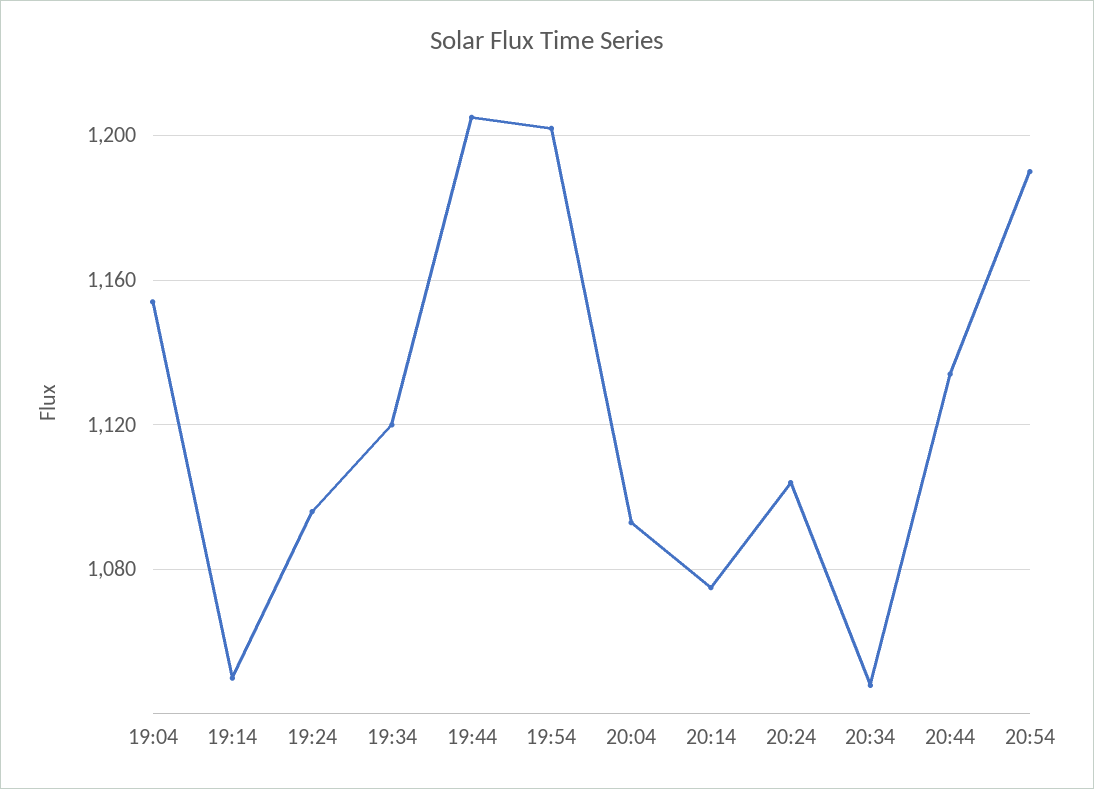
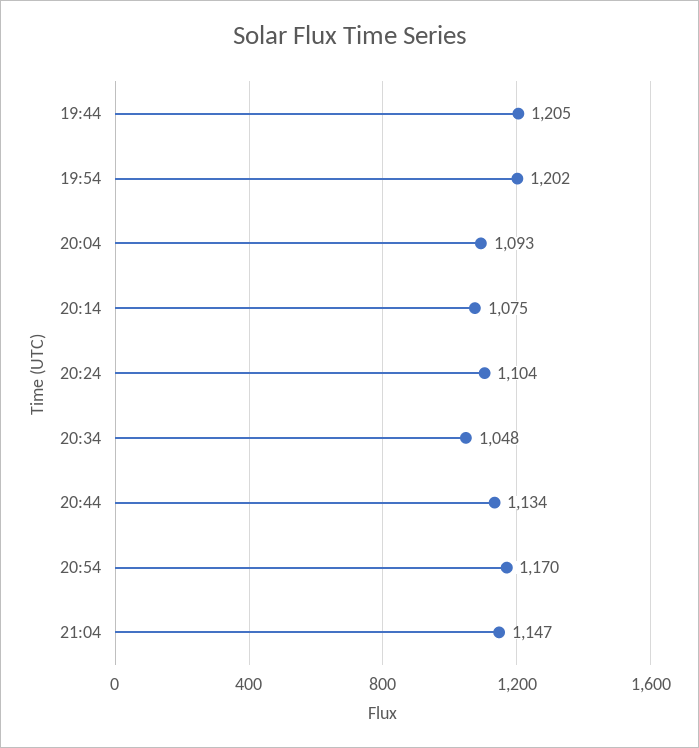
19:04: 1155 -> none
19:14: 1050 -> none
19:24: 1095 -> none
19:34: 1120 -> none
20:54: 1190 -> 1170
21:04: none -> 1147

